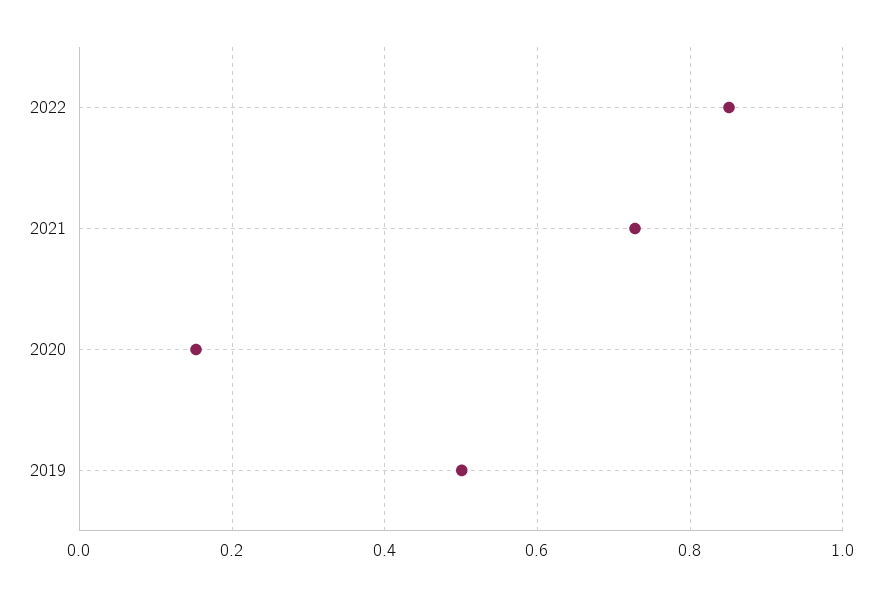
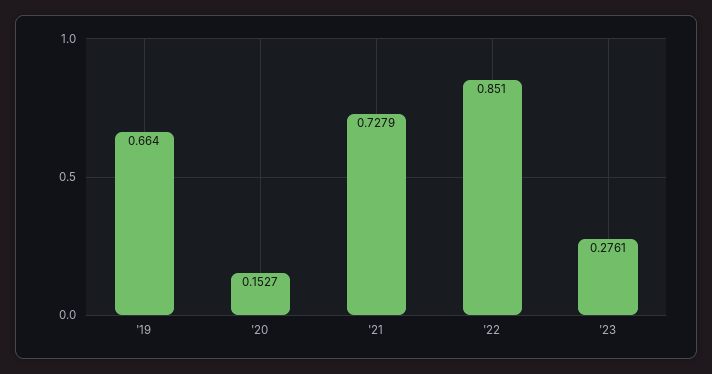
2019: 0.5 -> 0.664
'23: none -> 0.2761

